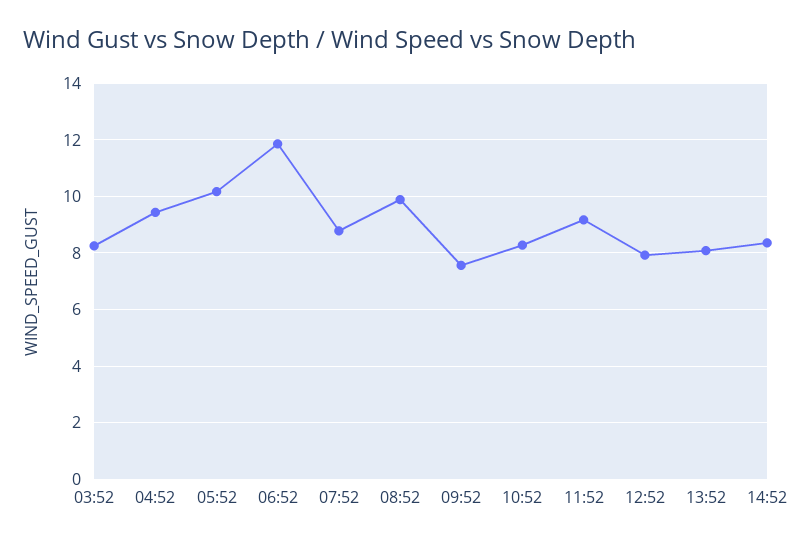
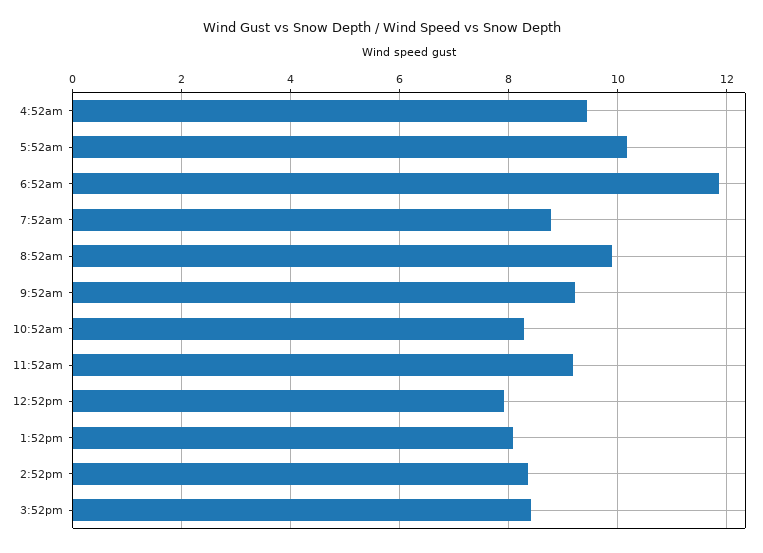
03:52: 8.25 -> none
09:52: 7.5 -> 9.2
3:52pm: none -> 8.4

